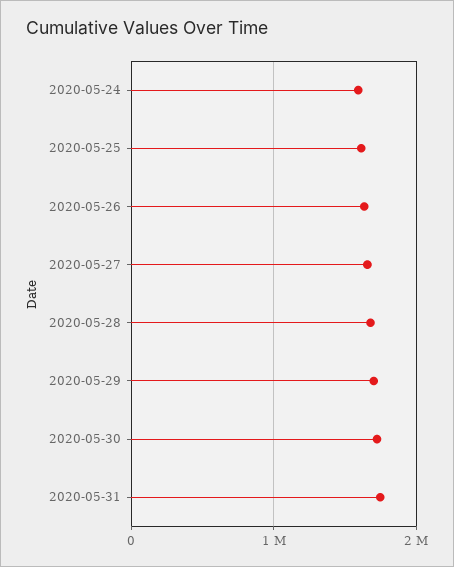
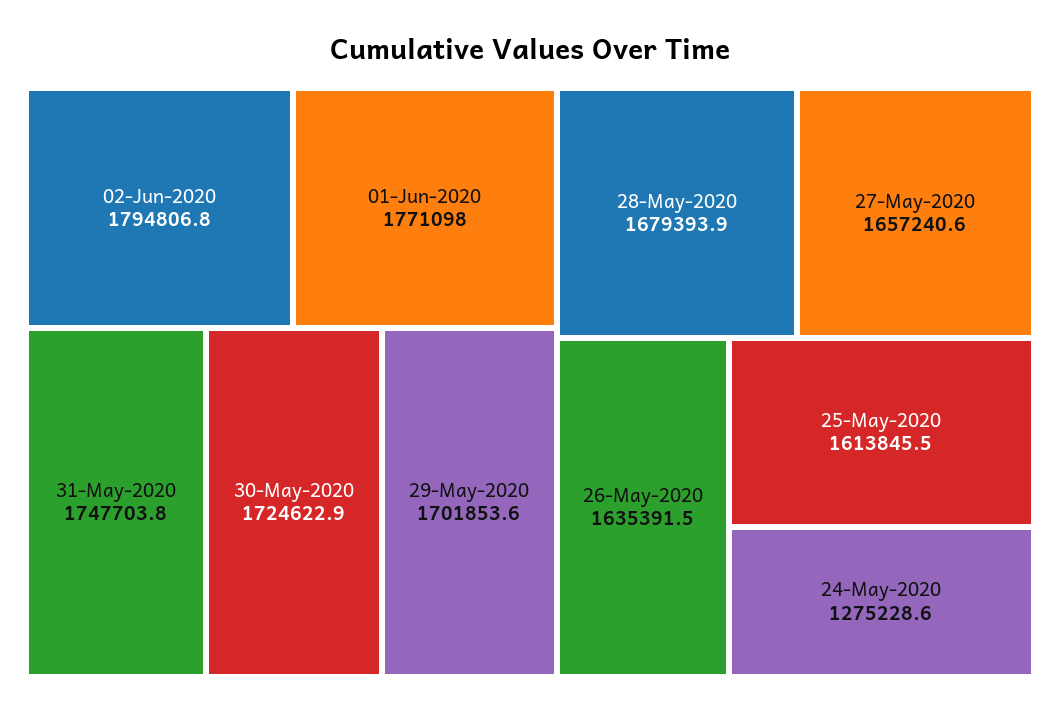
2020-05-24: 1600000 -> 1275228.6
02-Jun-2020: none -> 1794806.8
01-Jun-2020: none -> 1771098

